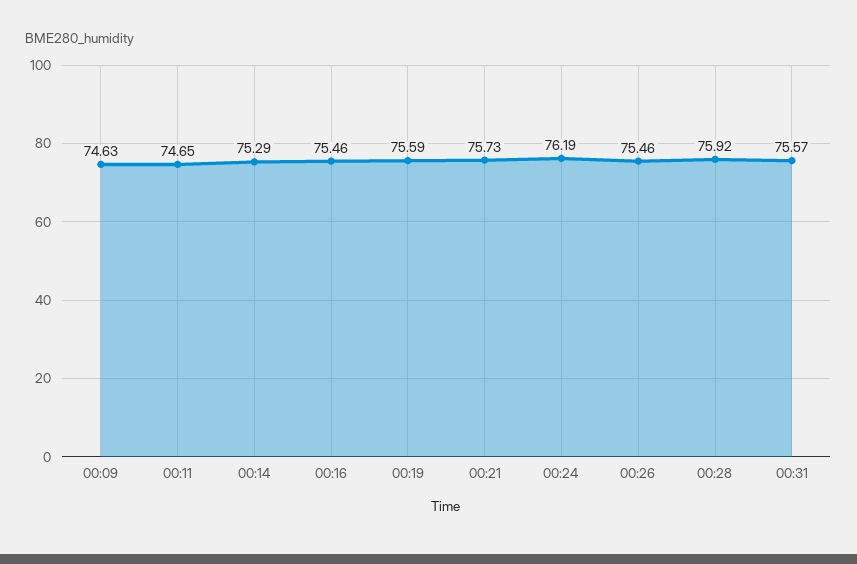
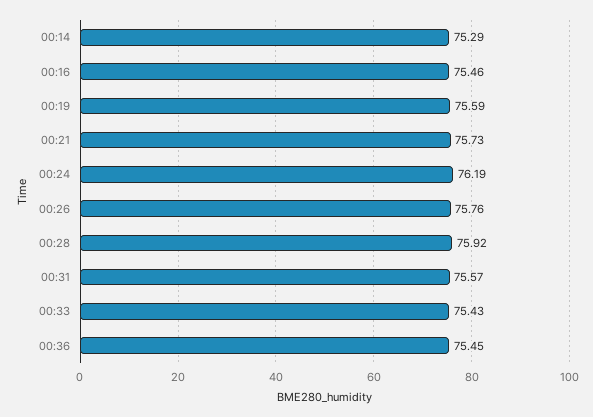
00:09: 74.63 -> none
00:11: 74.65 -> none
00:26: 75.46 -> 75.76
00:33: none -> 75.43
00:36: none -> 75.45

